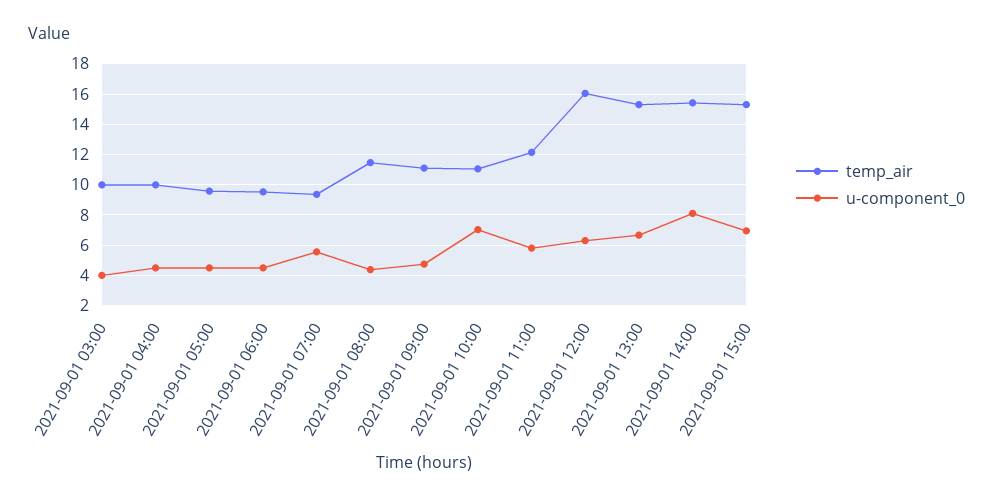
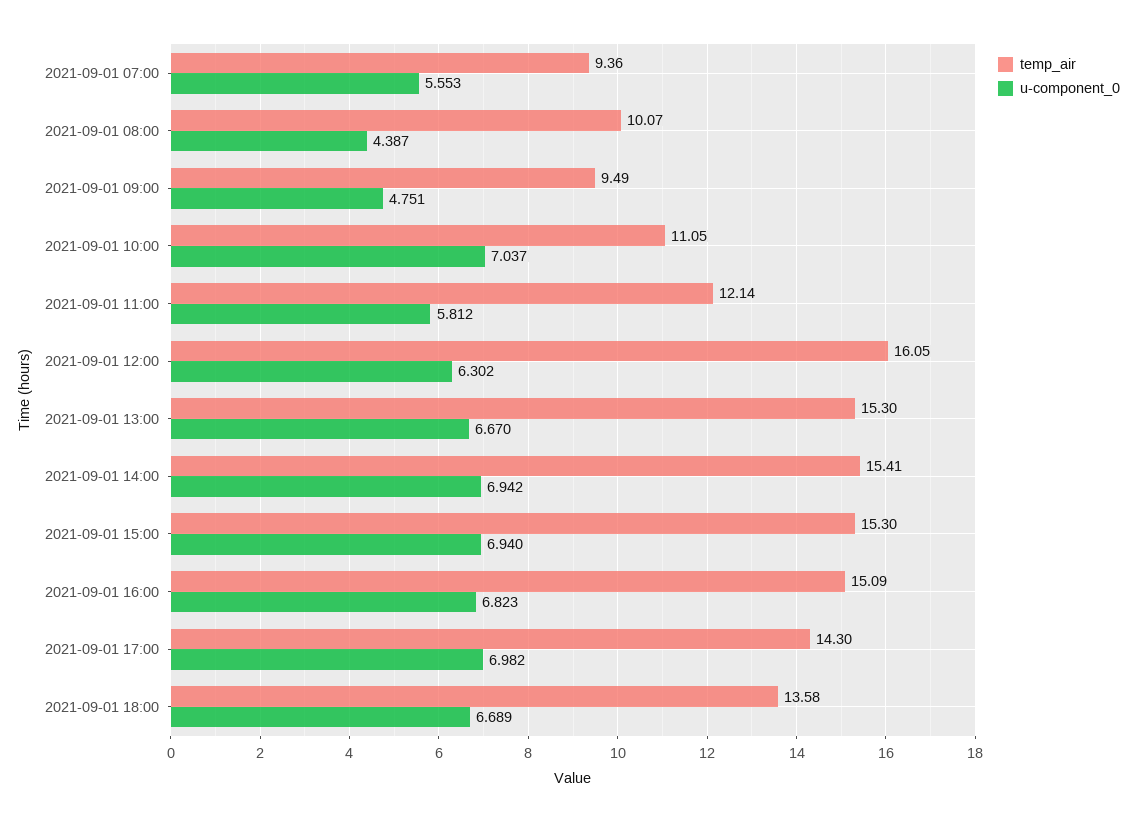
temp_air, 2021-09-01 03:00: 10 -> none
u-component_0, 2021-09-01 03:00: 4 -> none
temp_air, 2021-09-01 04:00: 10 -> none
u-component_0, 2021-09-01 04:00: 4.5 -> none
temp_air, 2021-09-01 05:00: 9.5 -> none
u-component_0, 2021-09-01 05:00: 4.5 -> none
temp_air, 2021-09-01 06:00: 9.5 -> none
u-component_0, 2021-09-01 06:00: 4.5 -> none
temp_air, 2021-09-01 08:00: 11.5 -> 10.07
temp_air, 2021-09-01 09:00: 11 -> 9.49
u-component_0, 2021-09-01 14:00: 8 -> 6.942
temp_air, 2021-09-01 16:00: none -> 15.09
u-component_0, 2021-09-01 16:00: none -> 6.823
temp_air, 2021-09-01 17:00: none -> 14.3
u-component_0, 2021-09-01 17:00: none -> 6.982
temp_air, 2021-09-01 18:00: none -> 13.58
u-component_0, 2021-09-01 18:00: none -> 6.689

